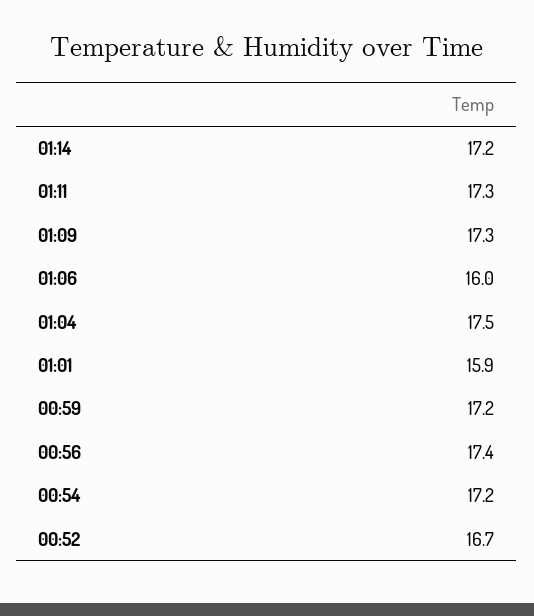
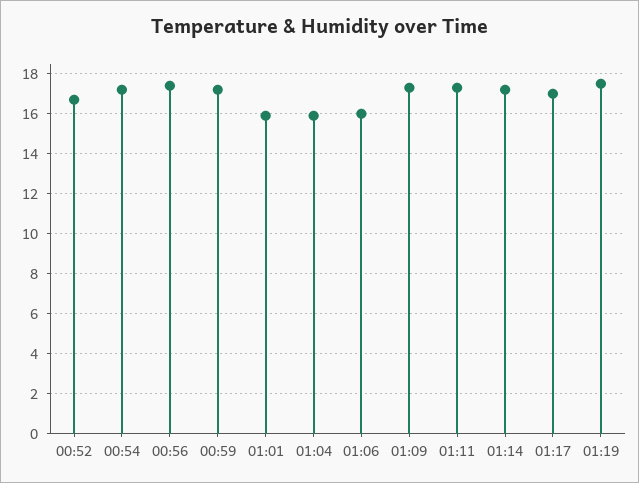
01:04: 17.5 -> 16
01:17: none -> 17
01:19: none -> 17.5

